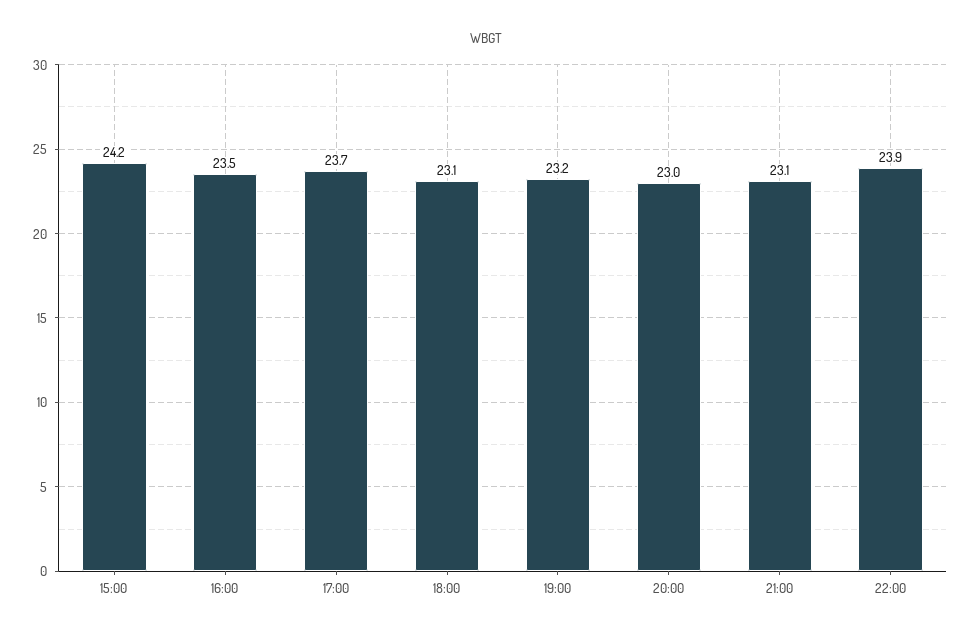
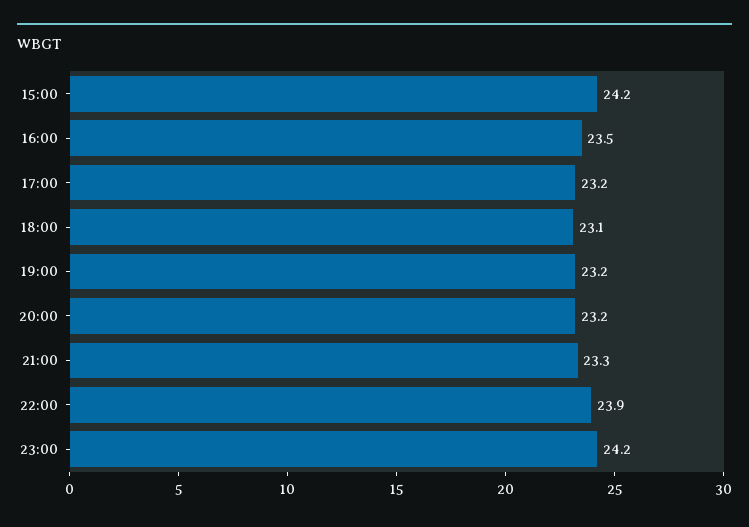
17:00: 23.7 -> 23.2
20:00: 23 -> 23.2
21:00: 23.1 -> 23.3
23:00: none -> 24.2

